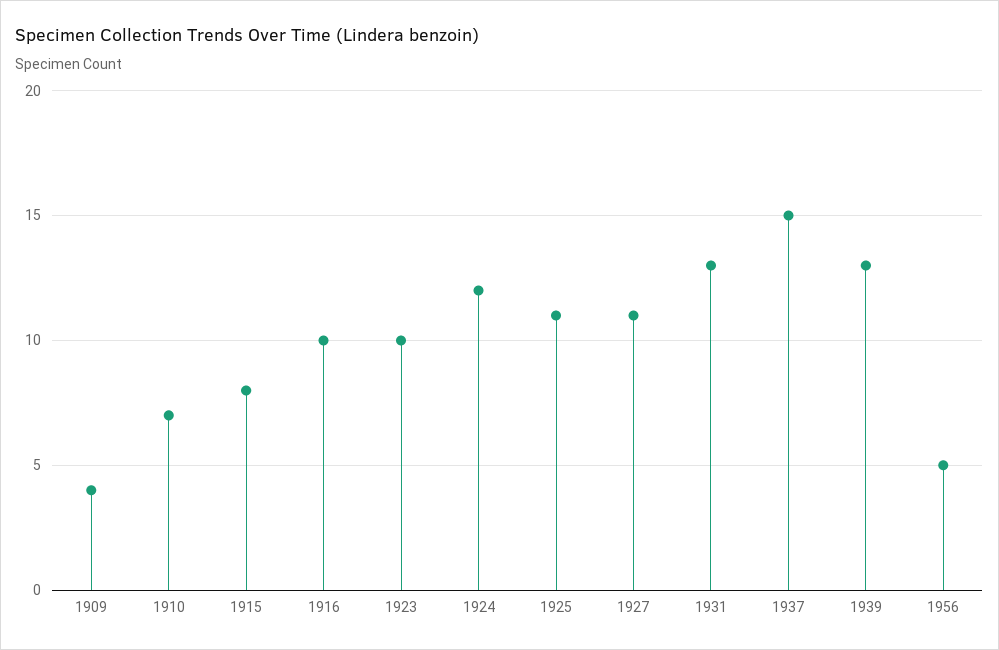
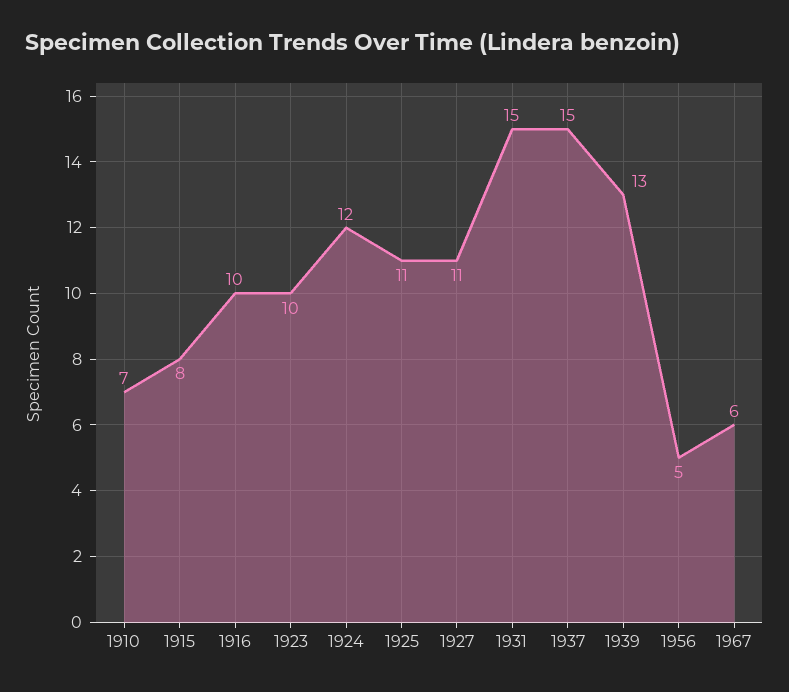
1909: 4 -> none
1931: 13 -> 15
1967: none -> 6

